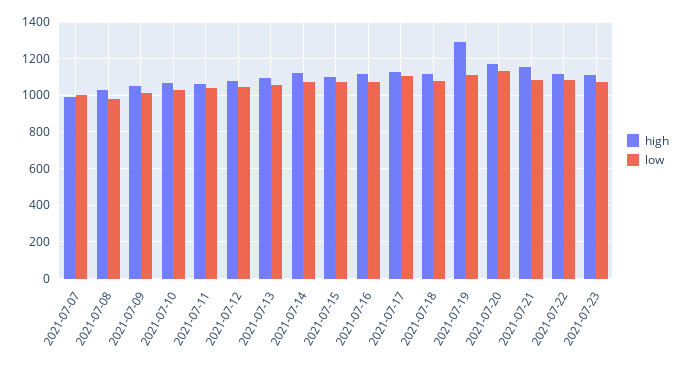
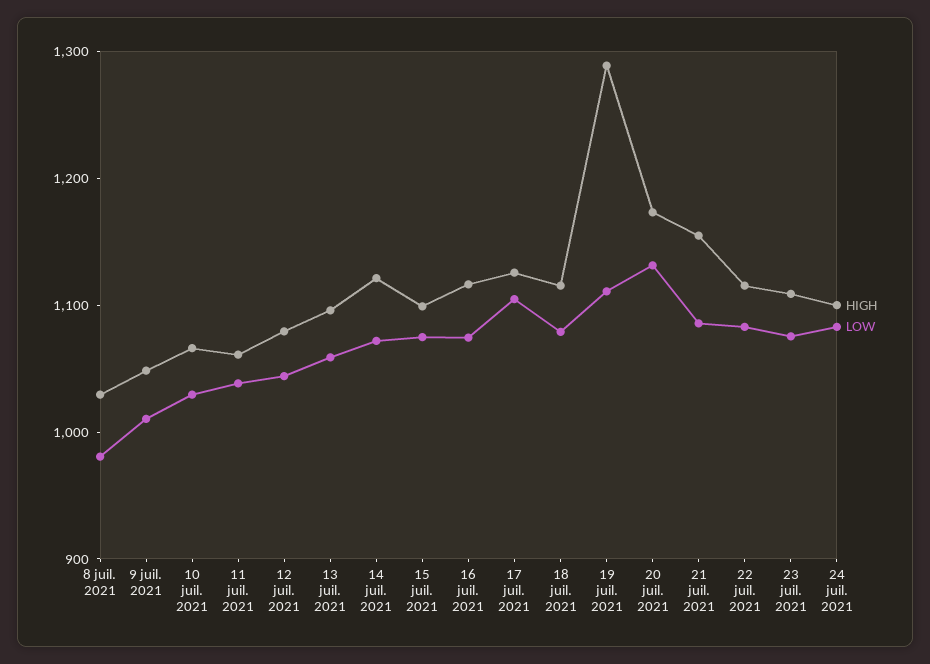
high, 2021-07-07: 1000 -> none
low, 2021-07-07: 1000 -> none
high, 24 juil. 2021: none -> 1100
low, 24 juil. 2021: none -> 1080

